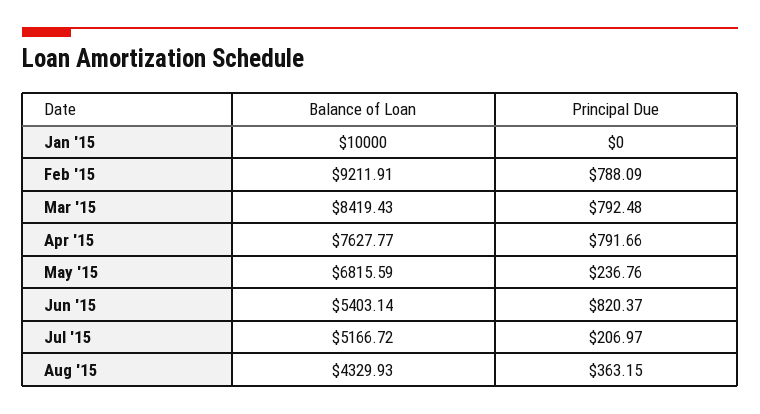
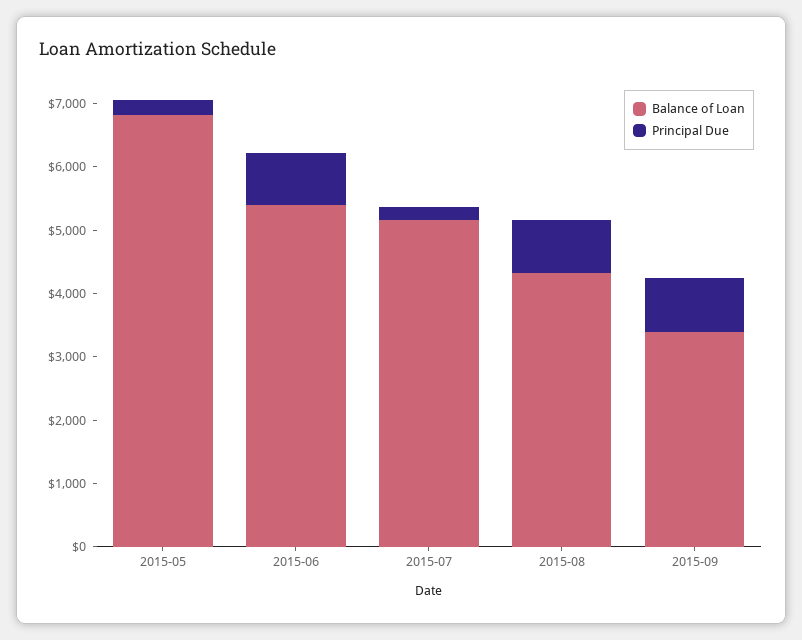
Balance of Loan, Jan '15: 10000 -> none
Principal Due, Jan '15: 0 -> none
Balance of Loan, Feb '15: 9211.91 -> none
Principal Due, Feb '15: 788.09 -> none
Balance of Loan, Mar '15: 8419.43 -> none
Principal Due, Mar '15: 792.48 -> none
Balance of Loan, Apr '15: 7627.77 -> none
Principal Due, Apr '15: 791.66 -> none
Principal Due, Aug '15: 363.15 -> 800
Balance of Loan, 2015-09: none -> 3400
Principal Due, 2015-09: none -> 800

